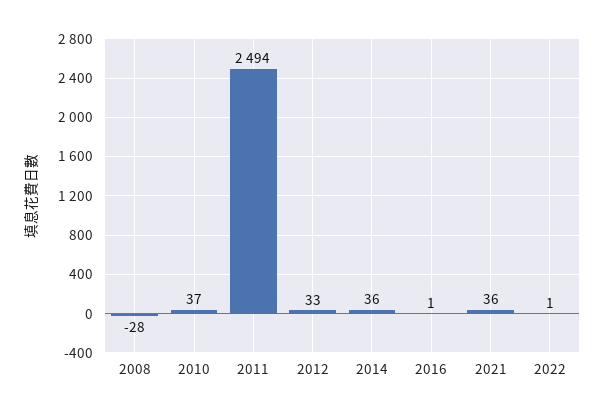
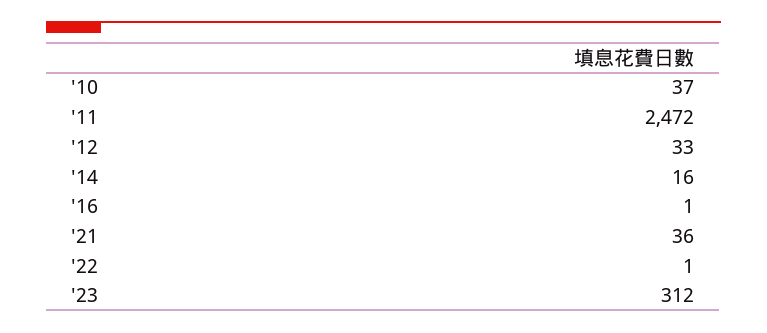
2008: -28 -> none
2011: 2494 -> 2472
2014: 36 -> 16
'23: none -> 312

